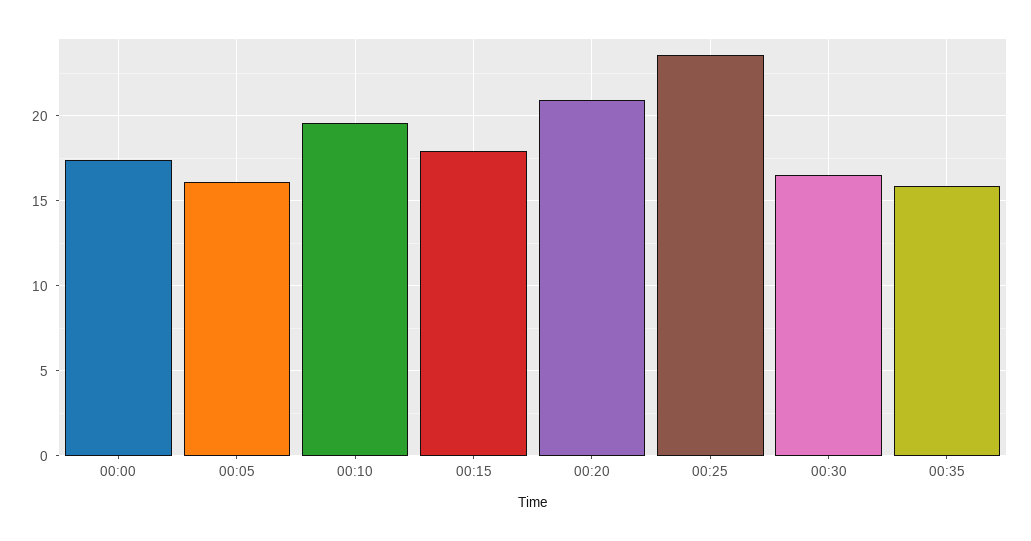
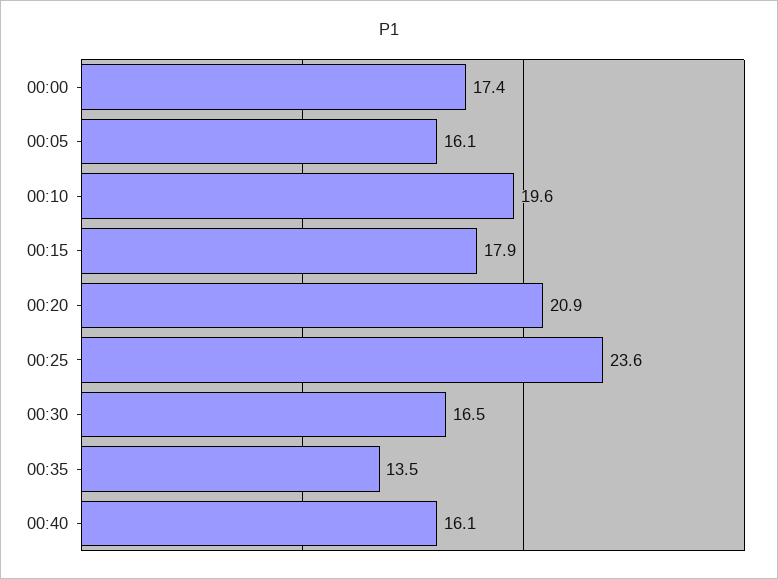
00:35: 16 -> 13.5
00:40: none -> 16.1

